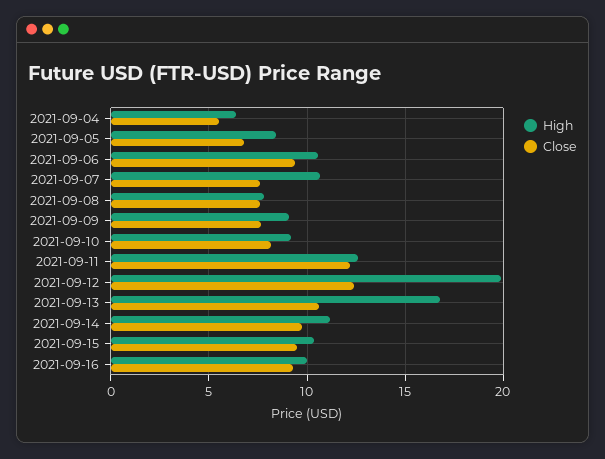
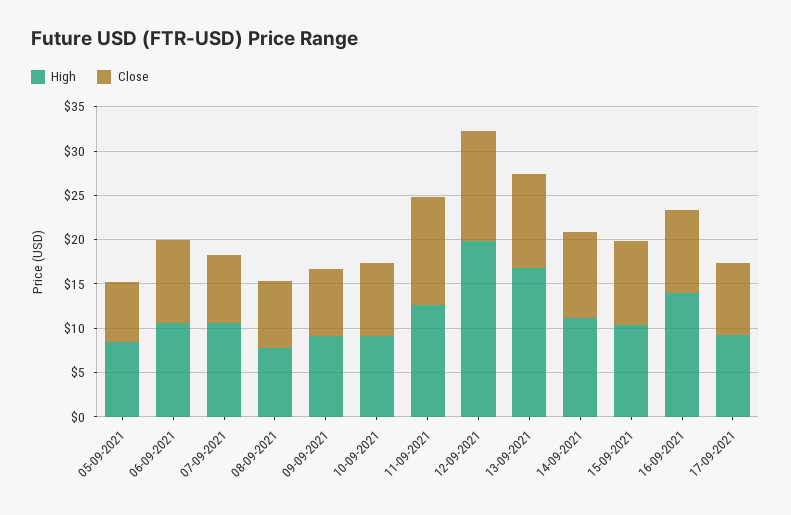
High, 2021-09-04: 6.5 -> none
Close, 2021-09-04: 5.5 -> none
High, 2021-09-16: 10 -> 14
High, 17-09-2021: none -> 9
Close, 17-09-2021: none -> 8

